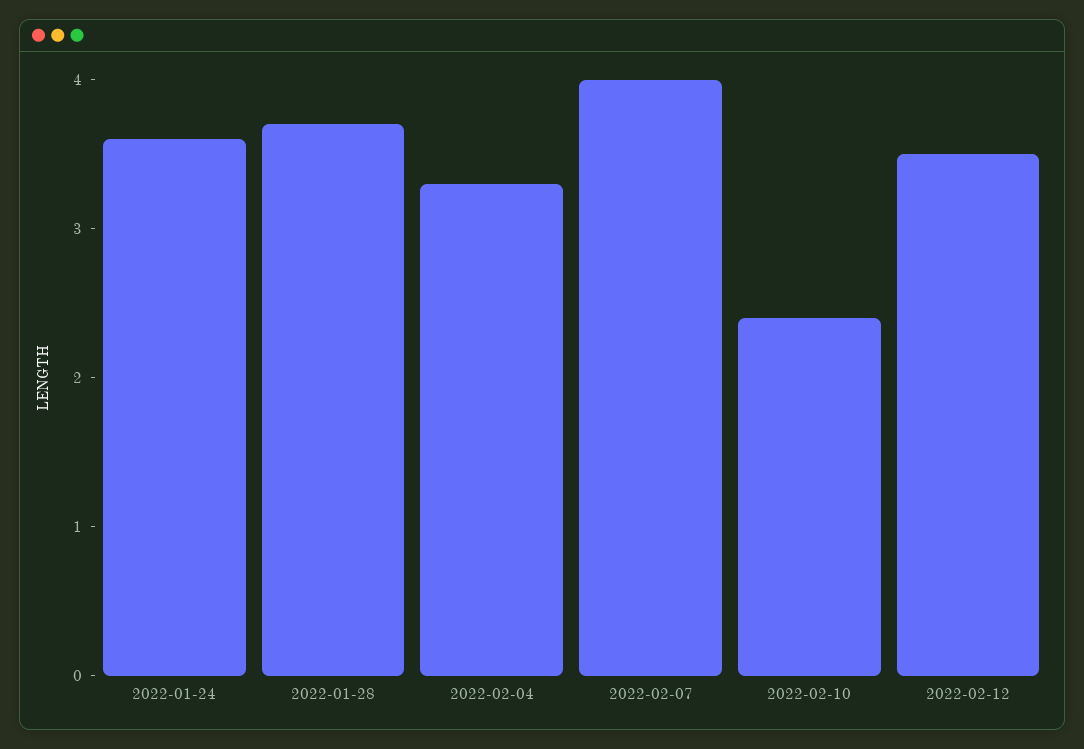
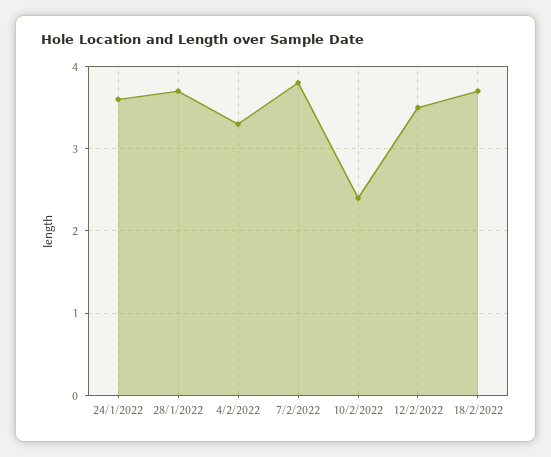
2022-02-07: 4 -> 3.8
18/2/2022: none -> 3.7

